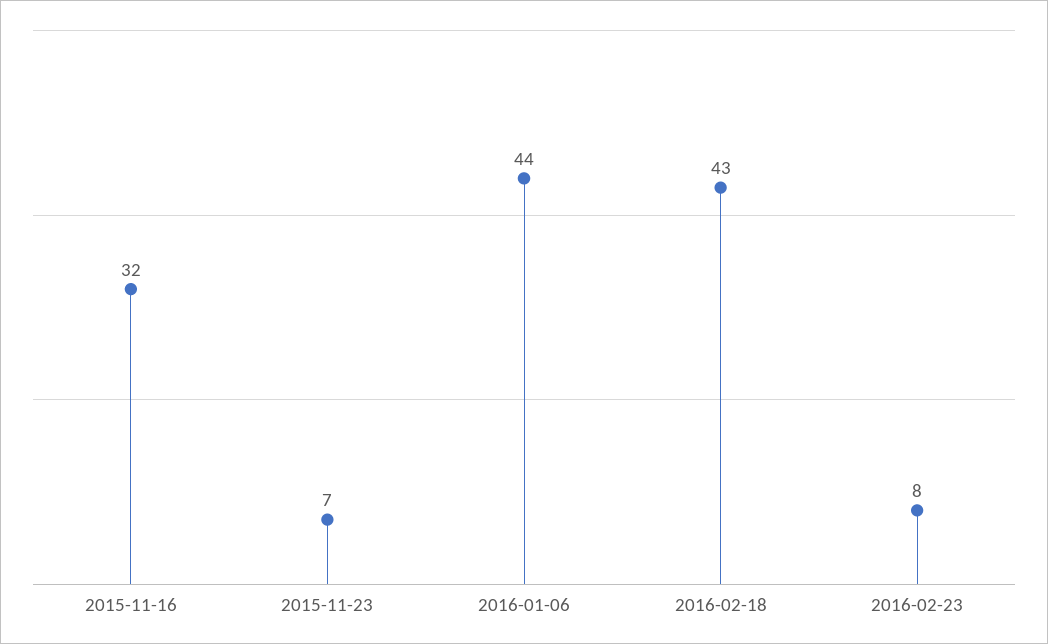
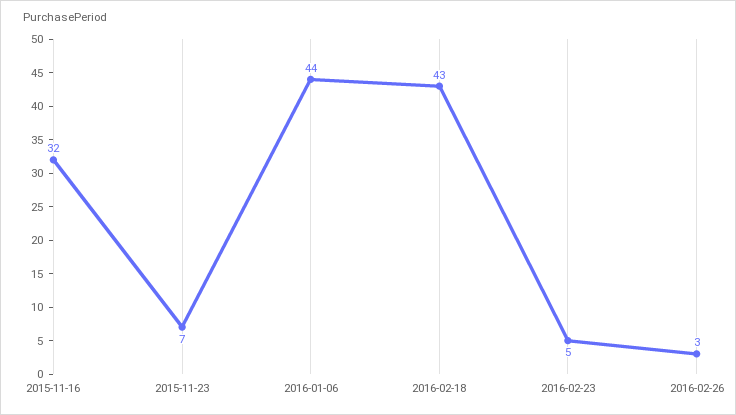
2016-02-23: 8 -> 5
2016-02-26: none -> 3

